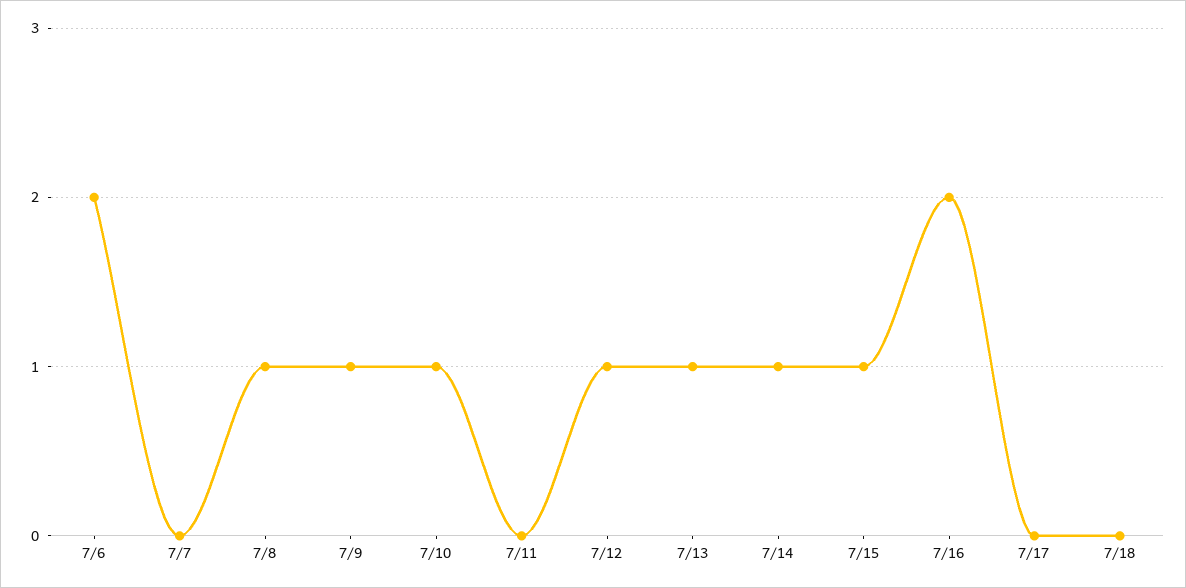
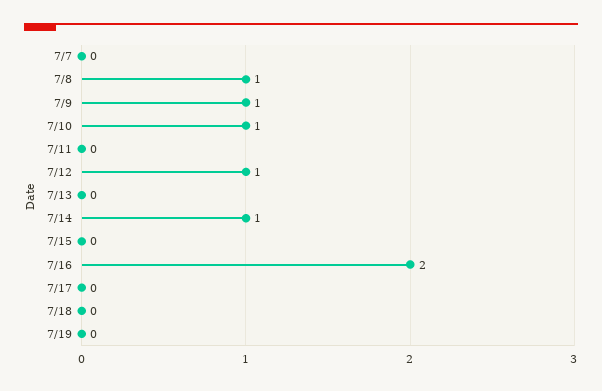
7/6: 2 -> none
7/13: 1 -> 0
7/15: 1 -> 0
7/19: none -> 0

